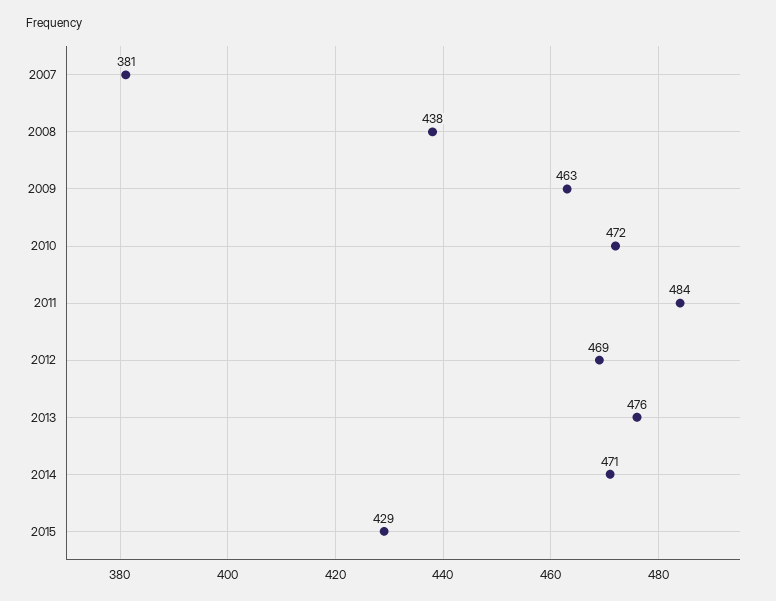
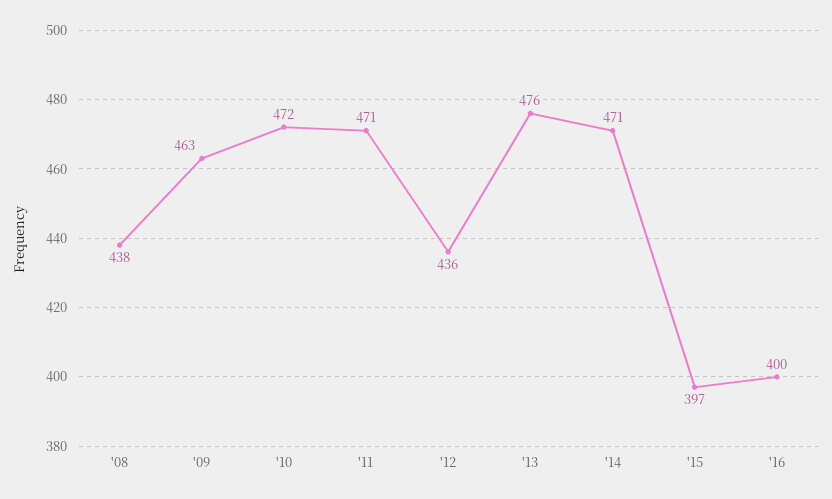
2007: 381 -> none
2011: 484 -> 471
2012: 469 -> 436
2015: 429 -> 397
'16: none -> 400

